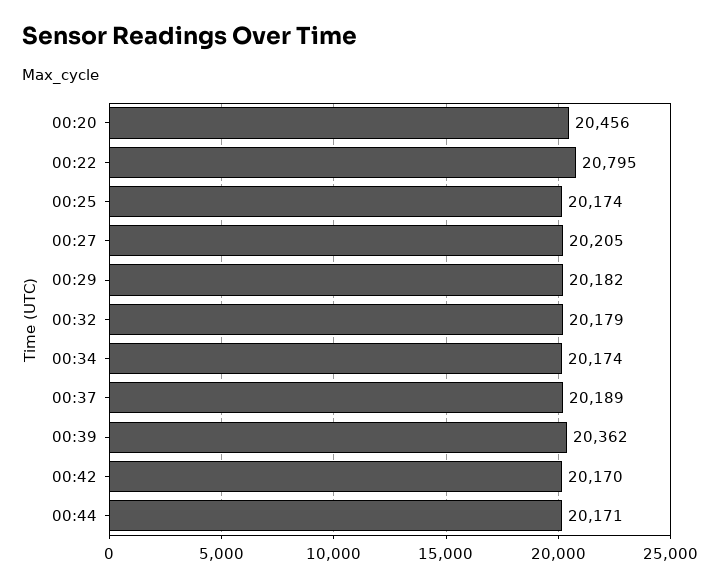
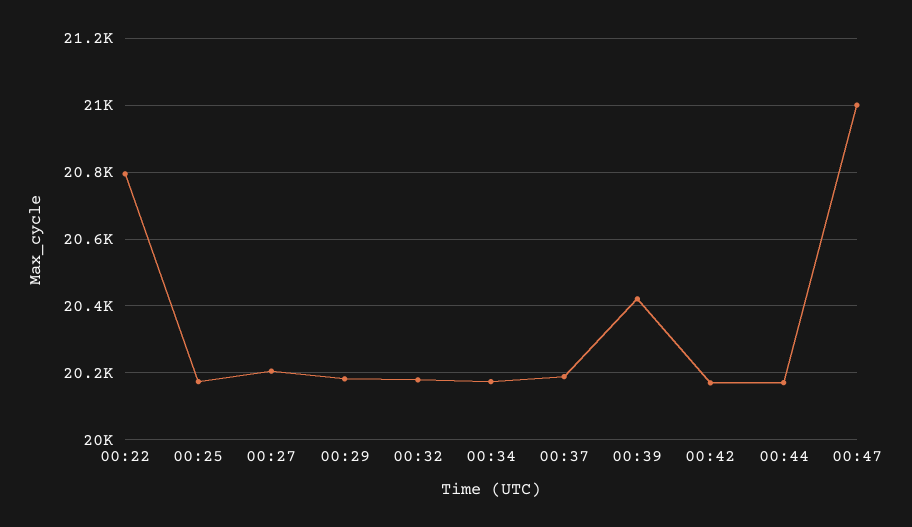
00:20: 20456 -> none
00:39: 20362 -> 20420
00:47: none -> 21000

